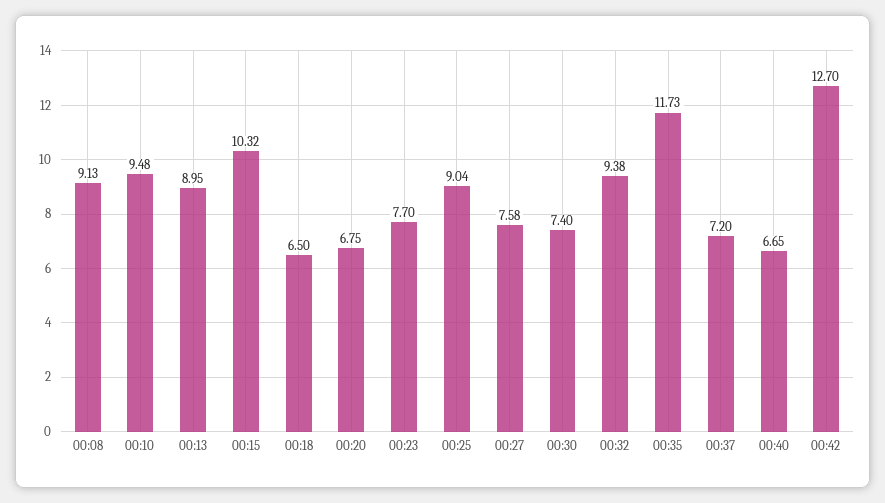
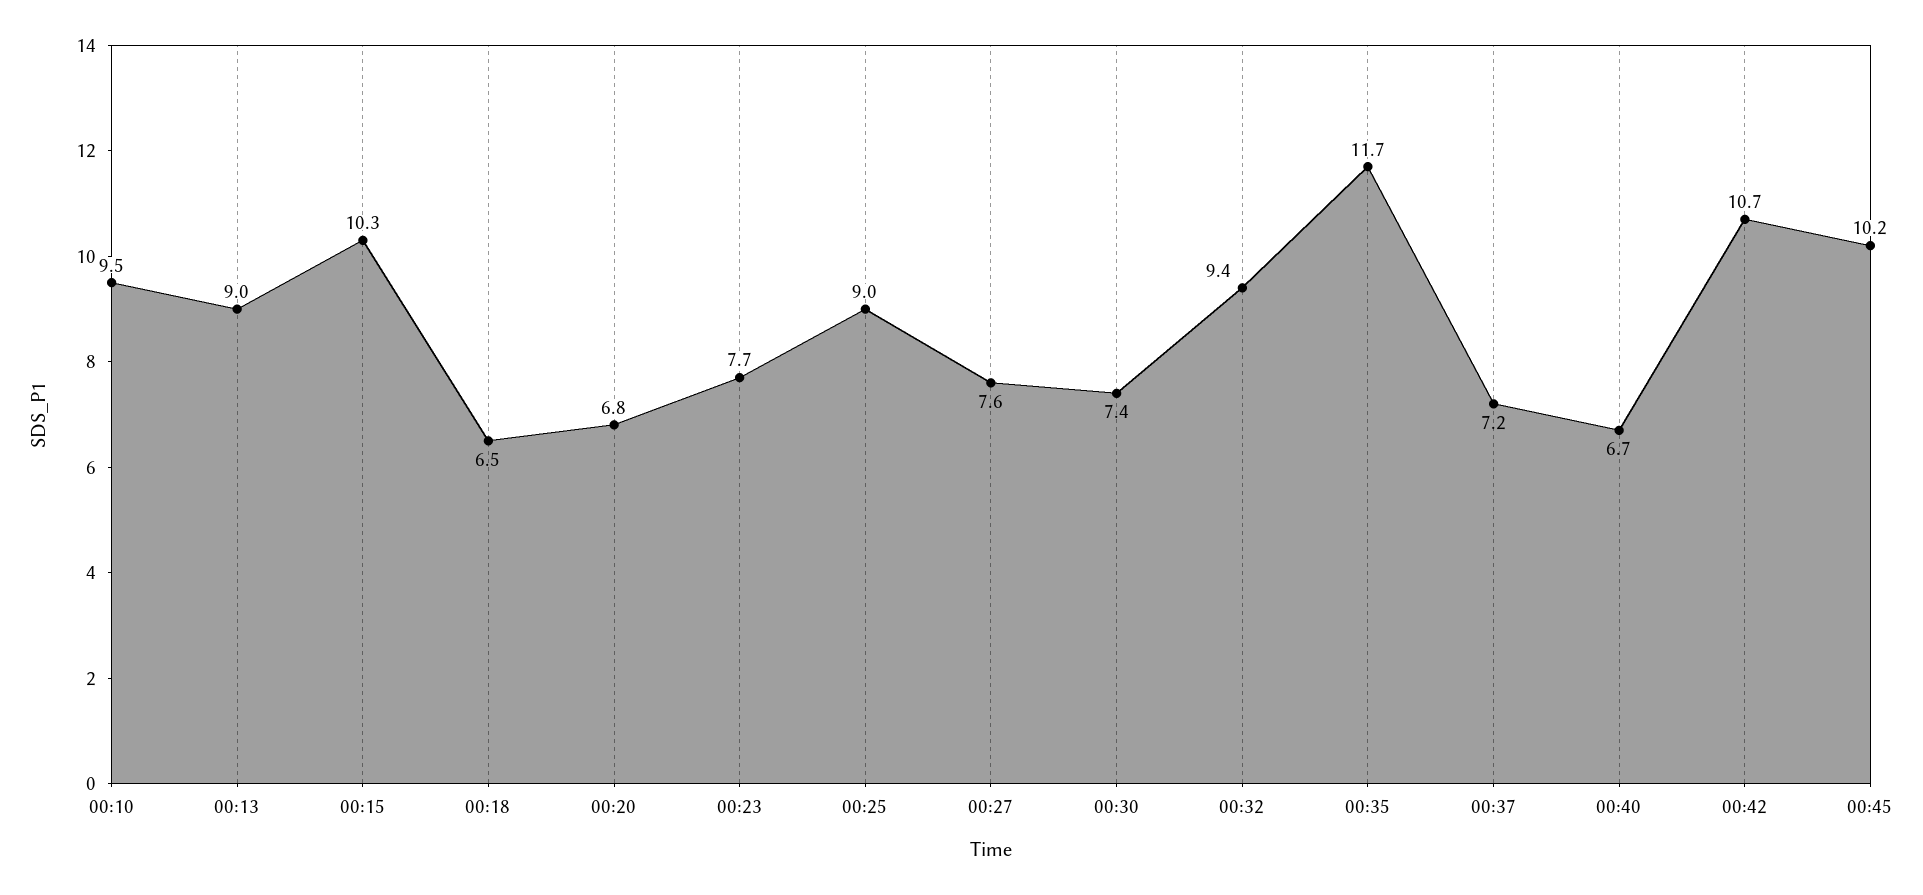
00:08: 9.13 -> none
00:42: 12.7 -> 10.7
00:45: none -> 10.2

